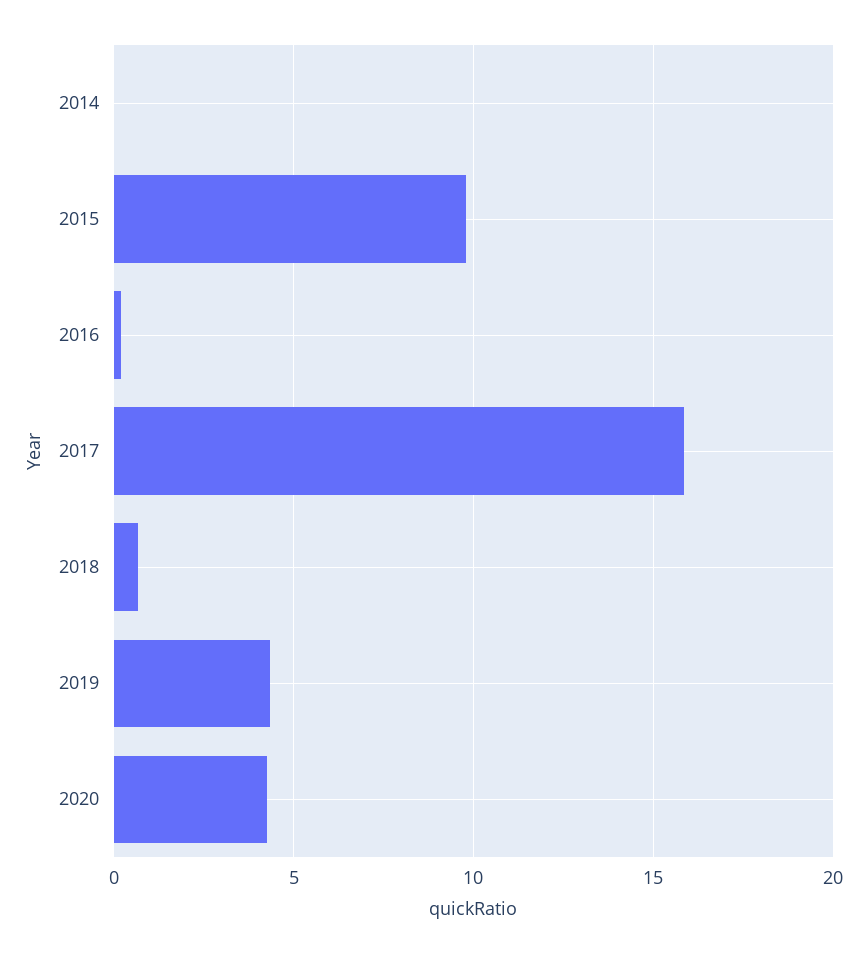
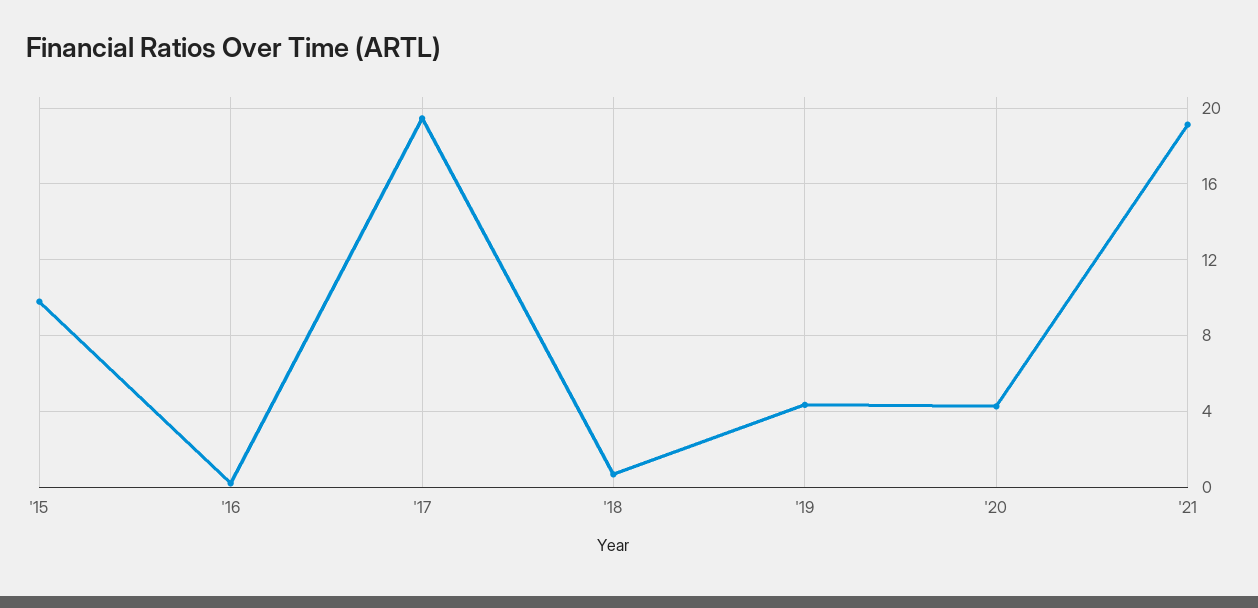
2014: 0 -> none
2017: 16 -> 19.5
'21: none -> 19

